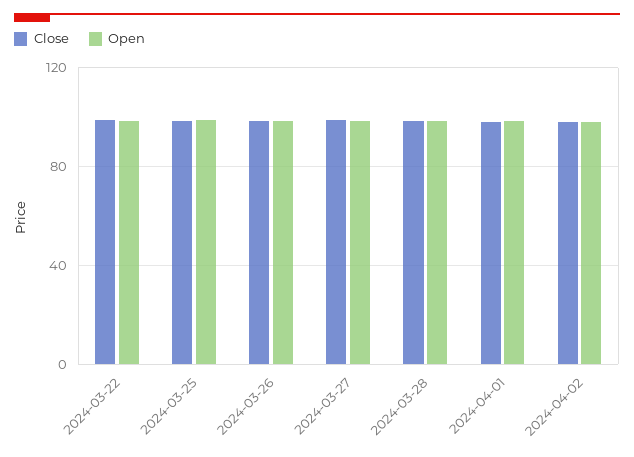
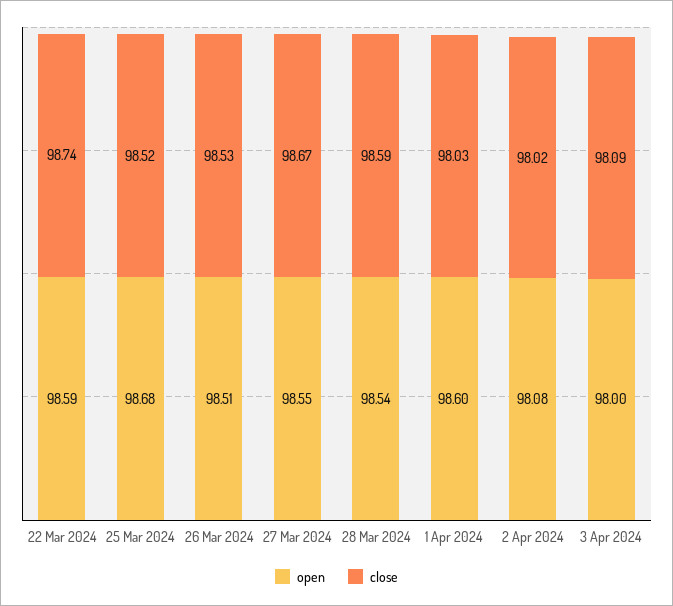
Open, 3 Apr 2024: none -> 98
Close, 3 Apr 2024: none -> 98.09

